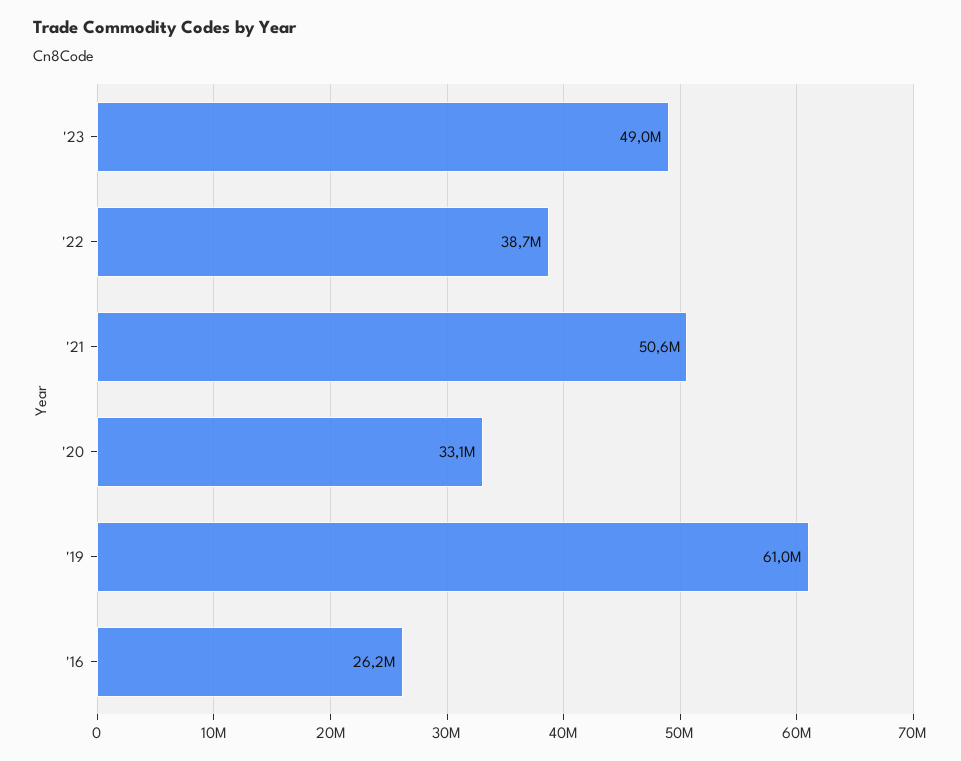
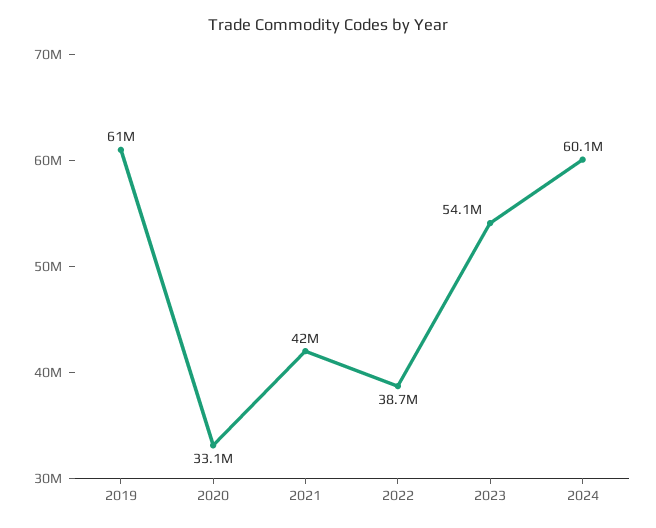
'23: 49000000 -> 54100000
'21: 50600000 -> 42000000
'16: 26200000 -> none
2024: none -> 60100000

